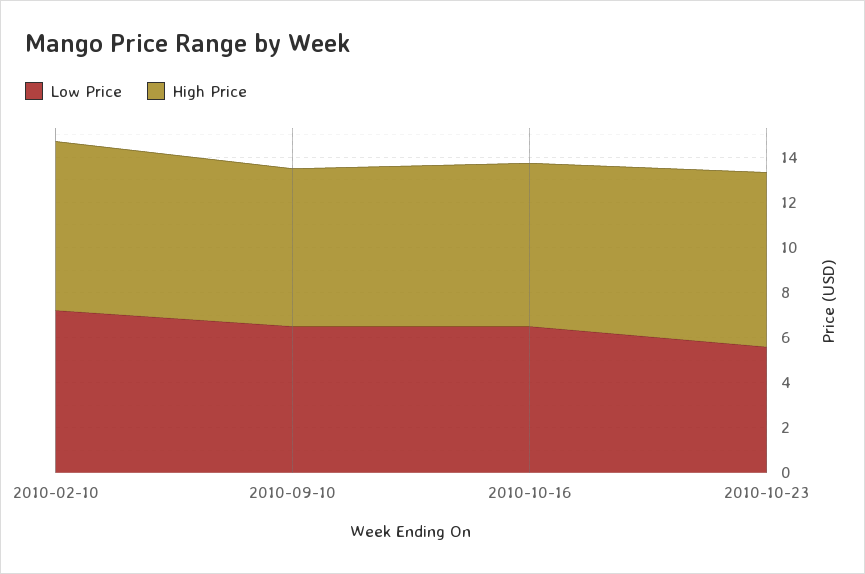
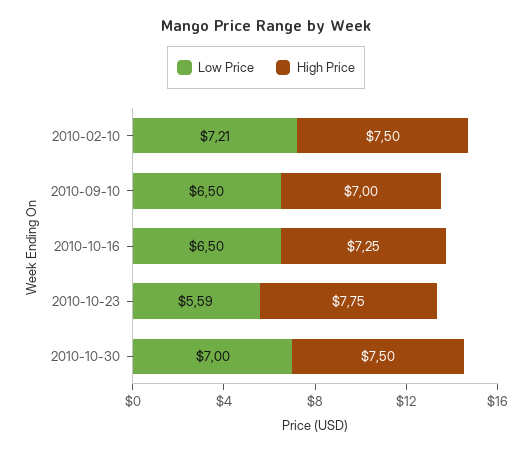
Low Price, 2010-10-30: none -> 7
High Price, 2010-10-30: none -> 7.5

